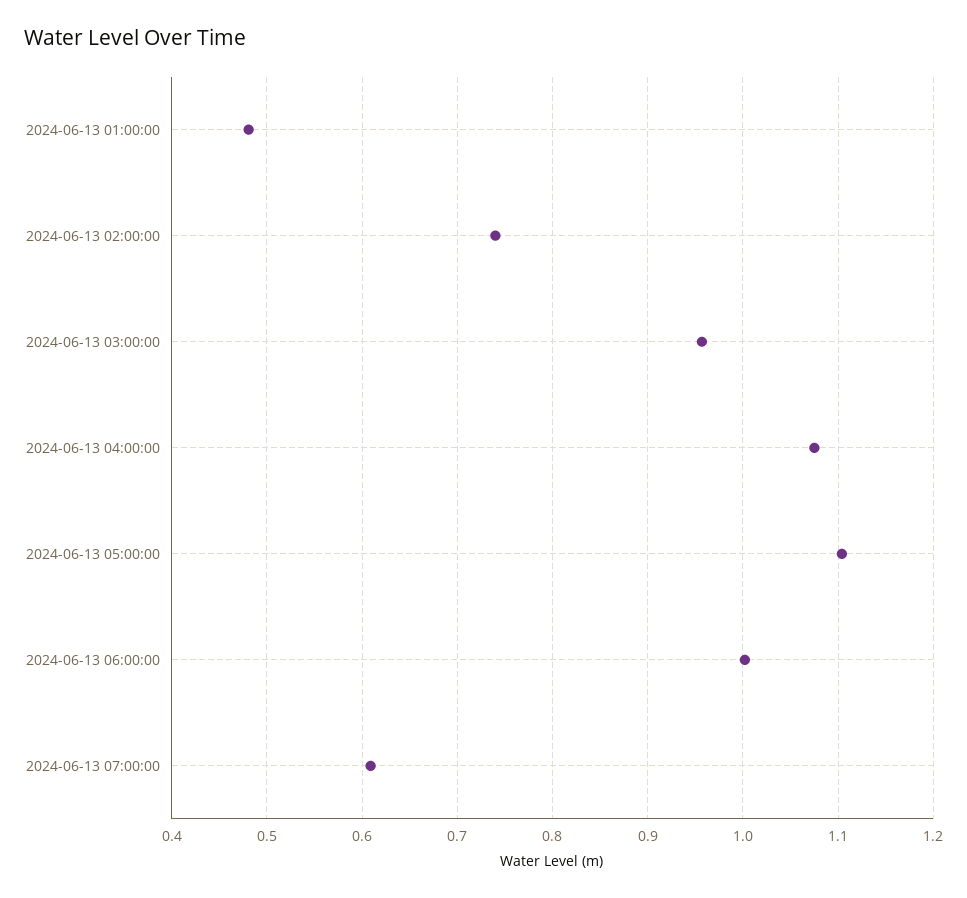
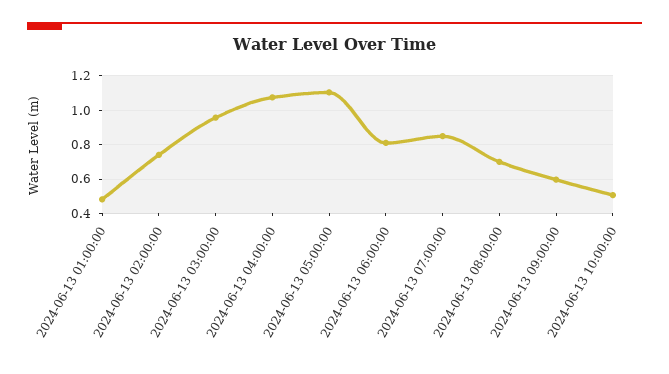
2024-06-13 06:00:00: 1 -> 0.8
2024-06-13 07:00:00: 0.61 -> 0.85
2024-06-13 08:00:00: none -> 0.7
2024-06-13 09:00:00: none -> 0.6
2024-06-13 10:00:00: none -> 0.5

